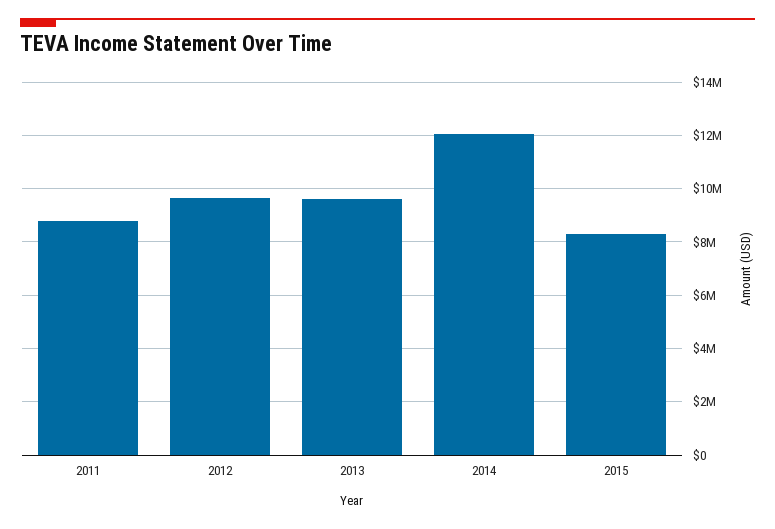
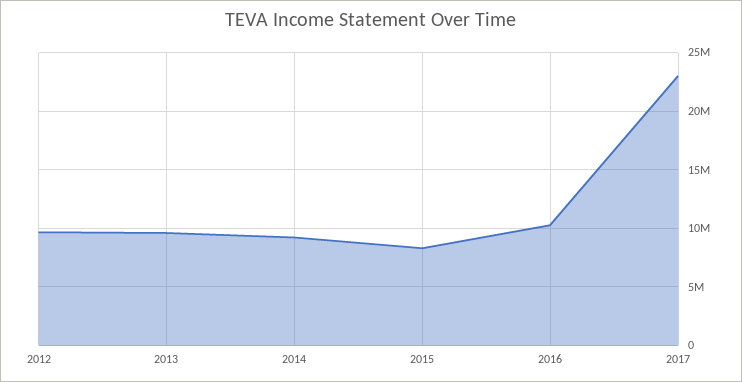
2011: 8750000 -> none
2014: 12000000 -> 9000000
2016: none -> 10000000
2017: none -> 23000000

